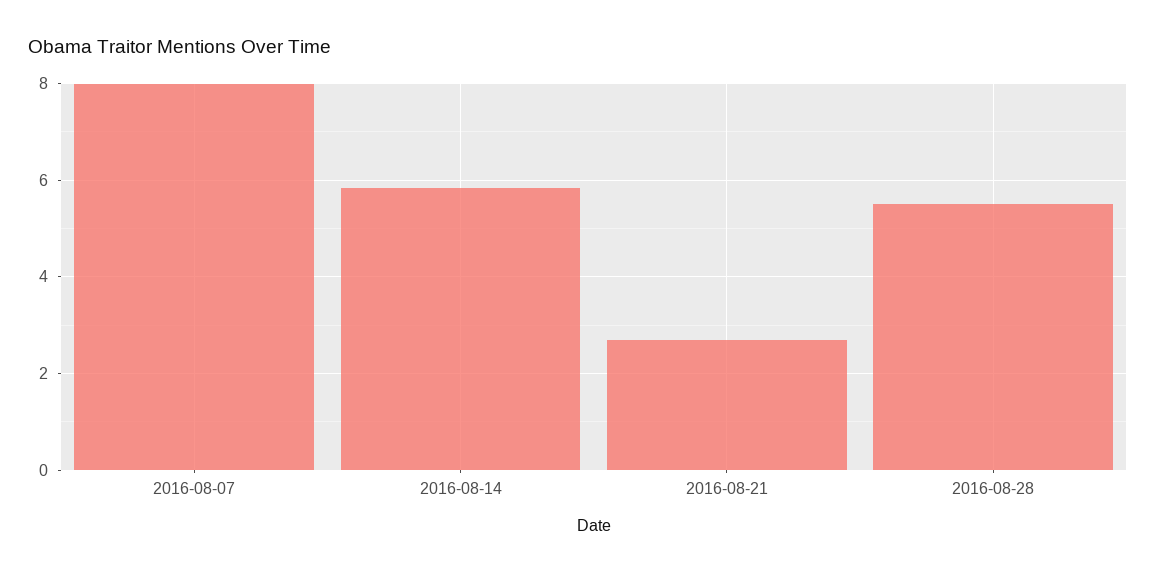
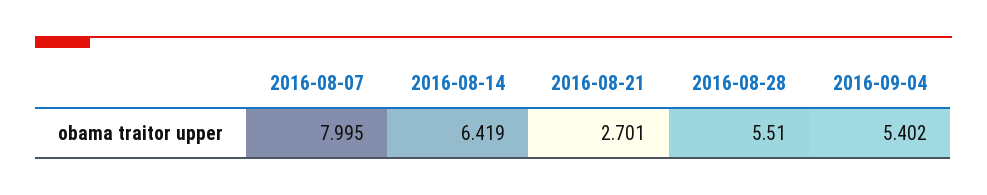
2016-08-14: 5.8 -> 6.419
2016-09-04: none -> 5.402

